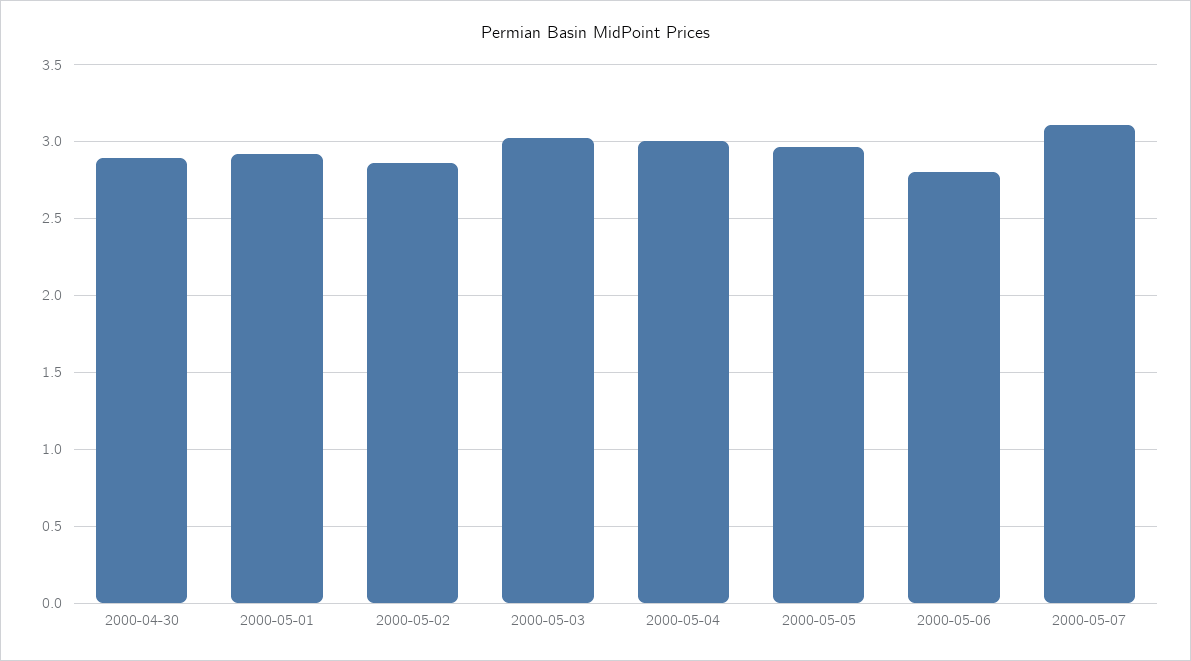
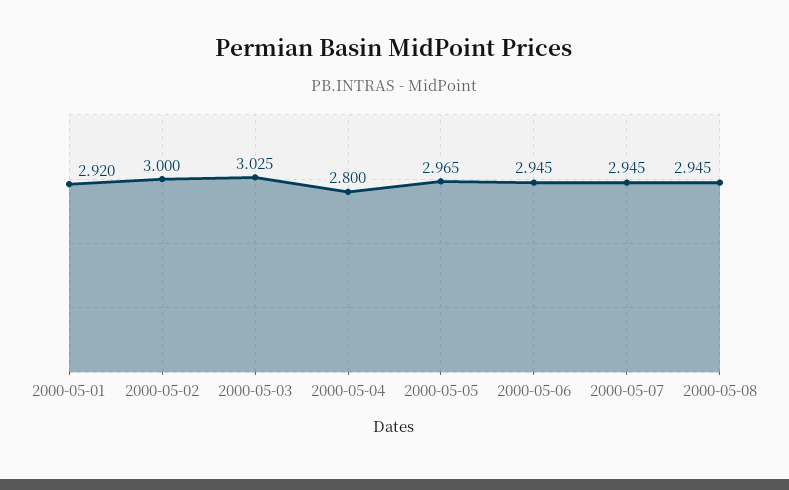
2000-04-30: 2.9 -> none
2000-05-02: 2.85 -> 3
2000-05-04: 3 -> 2.8
2000-05-06: 2.8 -> 2.945
2000-05-07: 3.1 -> 2.945
2000-05-08: none -> 2.945

